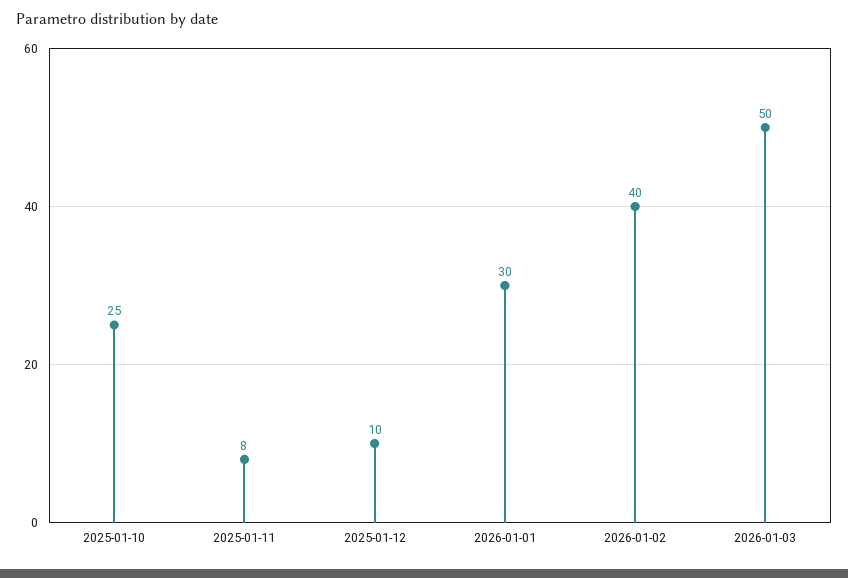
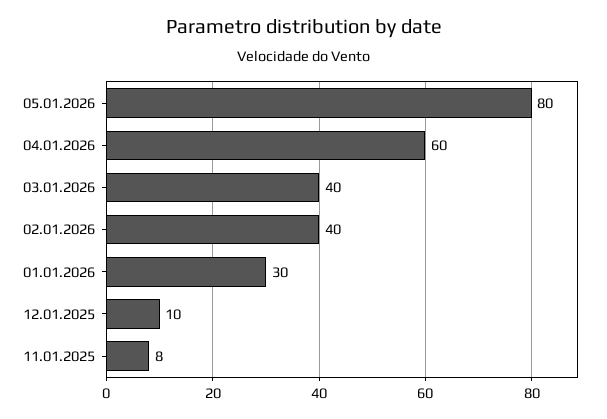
2025-01-10: 25 -> none
2026-01-03: 50 -> 40
05.01.2026: none -> 80
04.01.2026: none -> 60

